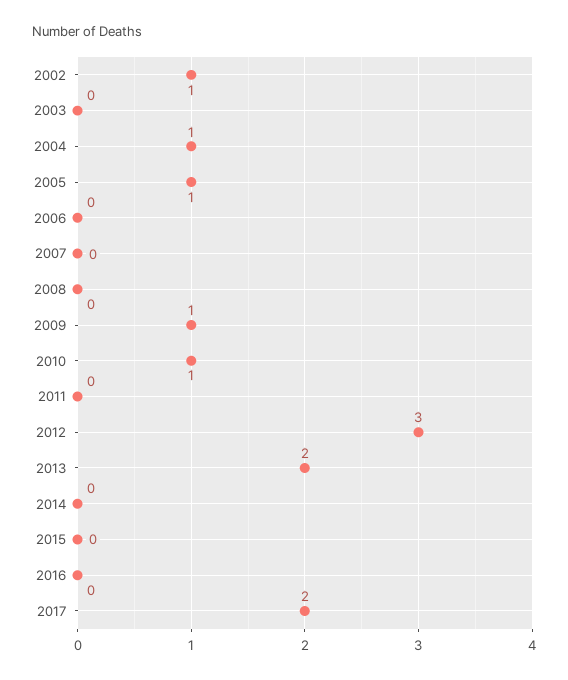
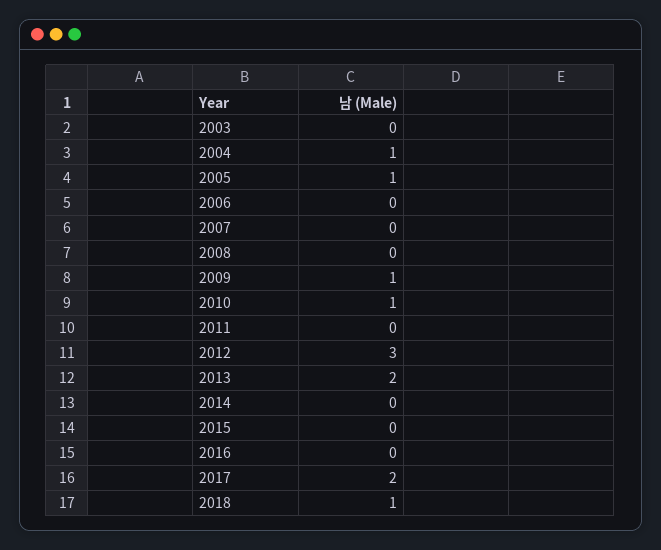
2002: 1 -> none
2018: none -> 1

